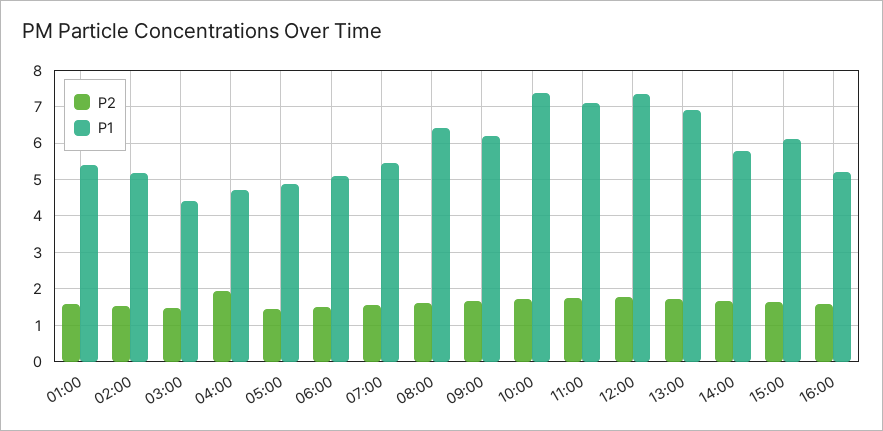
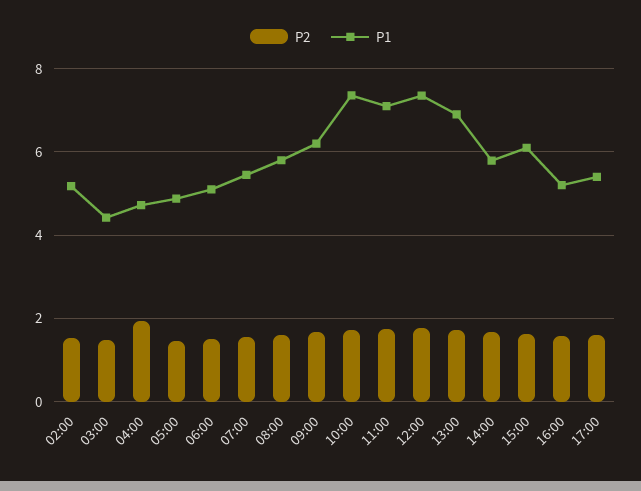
P2, 01:00: 1.6 -> none
P1, 01:00: 5.4 -> none
P1, 08:00: 6.4 -> 5.8
P2, 17:00: none -> 1.6
P1, 17:00: none -> 5.4

